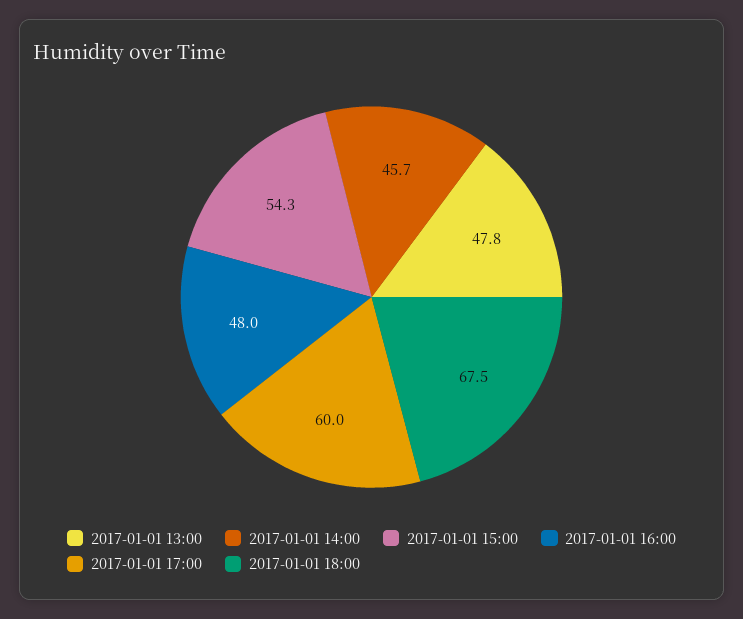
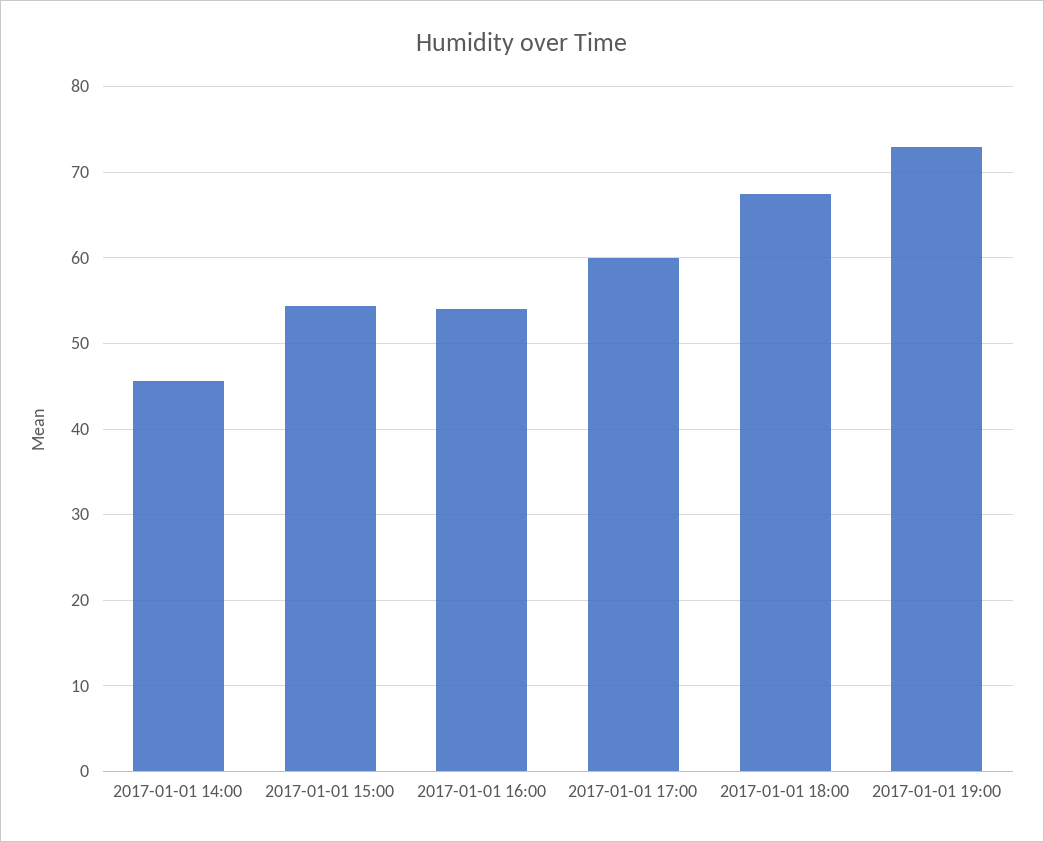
2017-01-01 13:00: 47.8 -> none
2017-01-01 16:00: 48 -> 54
2017-01-01 19:00: none -> 73

